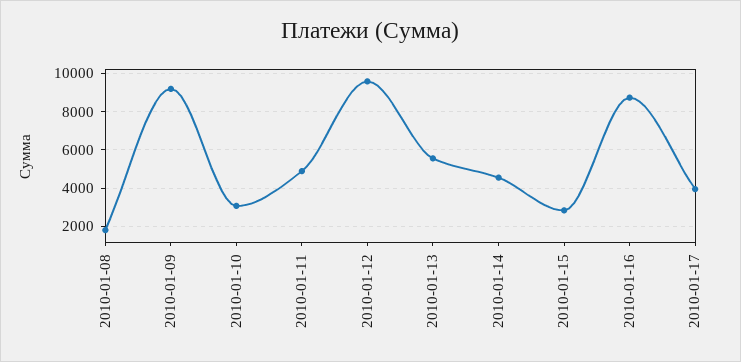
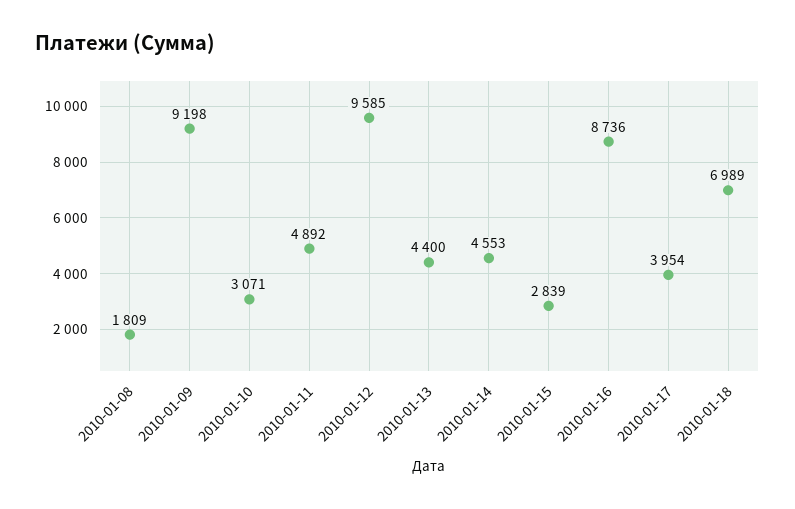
2010-01-13: 5500 -> 4400
2010-01-18: none -> 6989

